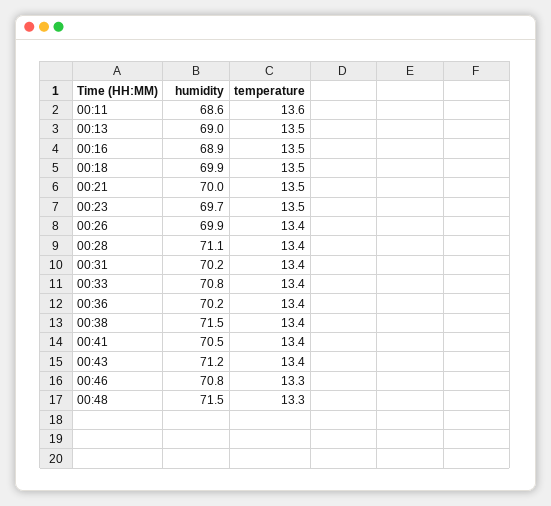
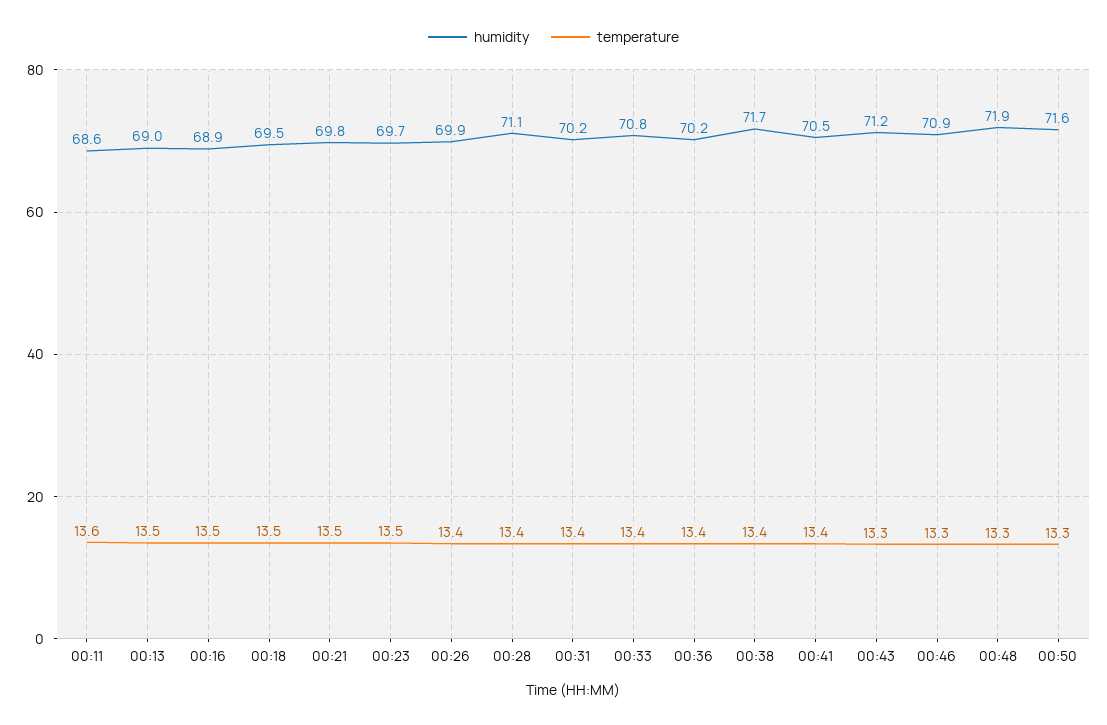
humidity, 00:18: 69.9 -> 69.5
humidity, 00:21: 70 -> 69.8
humidity, 00:38: 71.5 -> 71.7
temperature, 00:43: 13.4 -> 13.3
humidity, 00:46: 70.8 -> 70.9
humidity, 00:48: 71.5 -> 71.9
humidity, 00:50: none -> 71.6
temperature, 00:50: none -> 13.3

